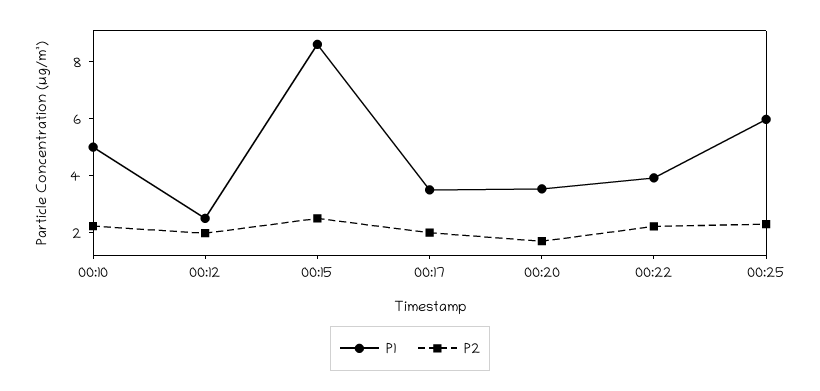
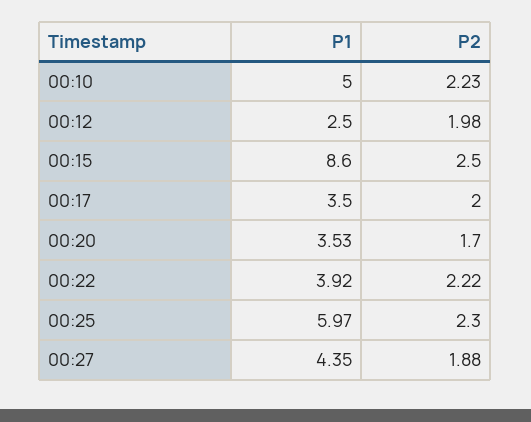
P1, 00:27: none -> 4.35
P2, 00:27: none -> 1.88

